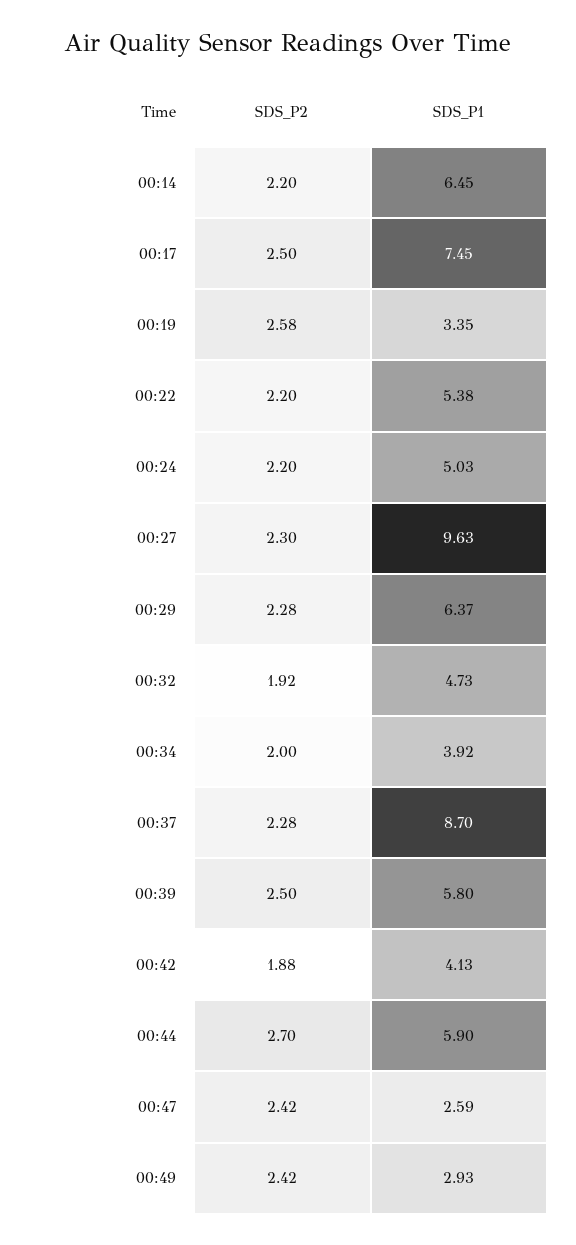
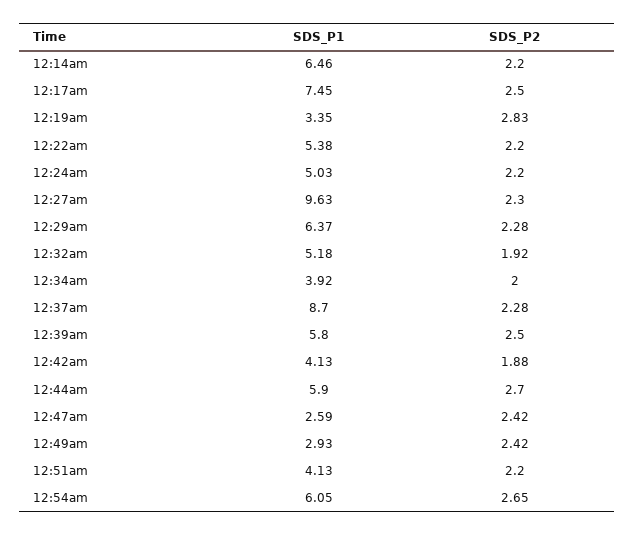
SDS_P1, 00:14: 6.45 -> 6.46
SDS_P2, 00:19: 2.58 -> 2.83
SDS_P1, 00:32: 4.73 -> 5.18
SDS_P1, 12:51am: none -> 4.13
SDS_P2, 12:51am: none -> 2.2
SDS_P1, 12:54am: none -> 6.05
SDS_P2, 12:54am: none -> 2.65

